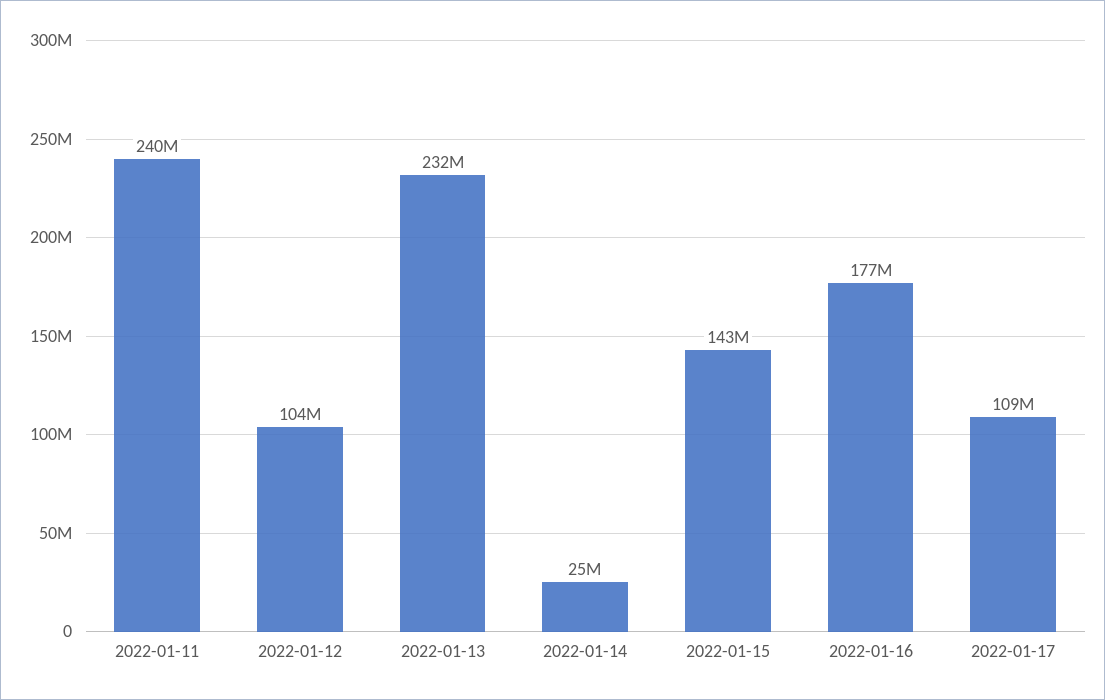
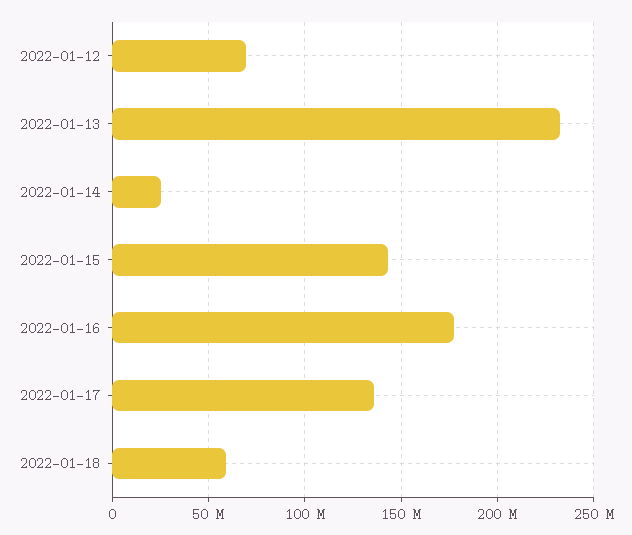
2022-01-11: 240000000 -> none
2022-01-12: 104000000 -> 70000000
2022-01-17: 109000000 -> 135000000
2022-01-18: none -> 60000000

